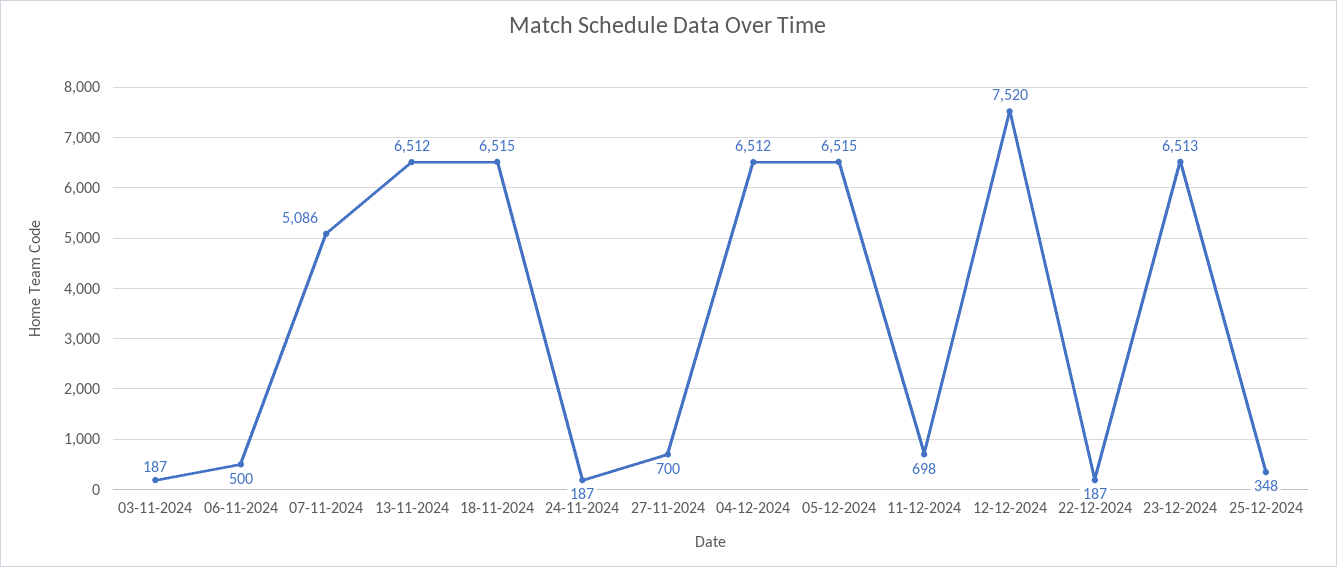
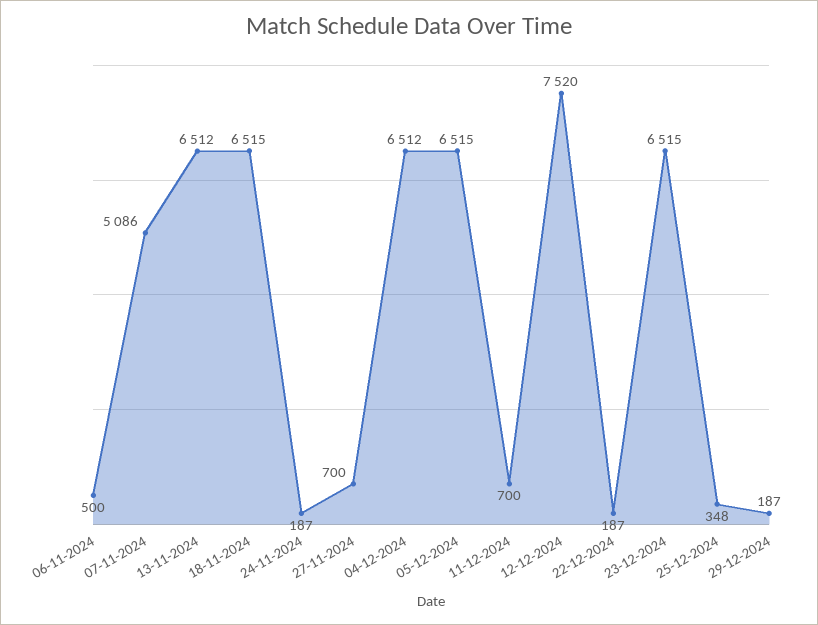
03-11-2024: 187 -> none
11-12-2024: 698 -> 700
23-12-2024: 6513 -> 6515
29-12-2024: none -> 187

